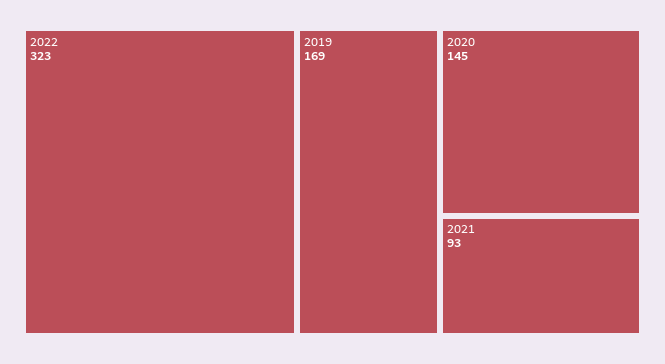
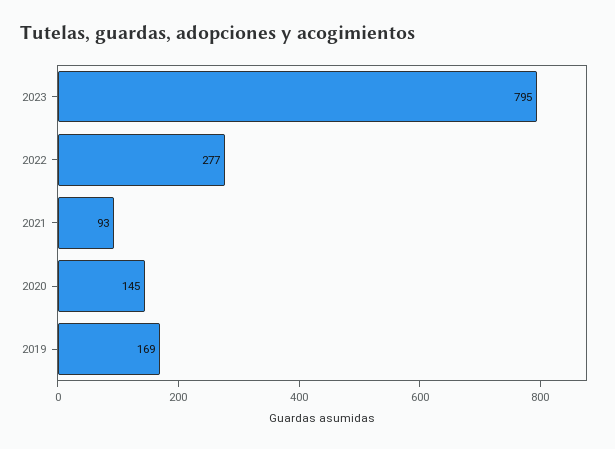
2022: 323 -> 277
2023: none -> 795

